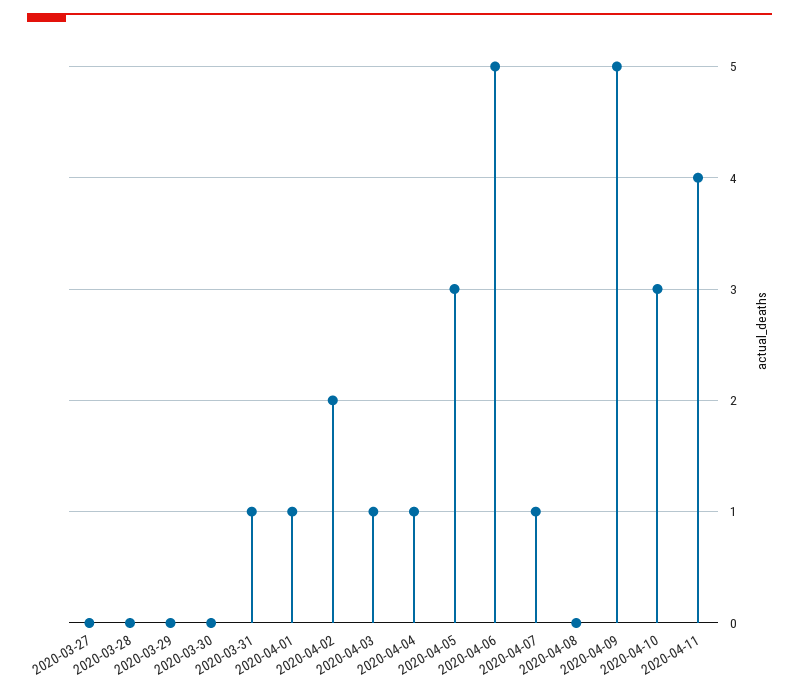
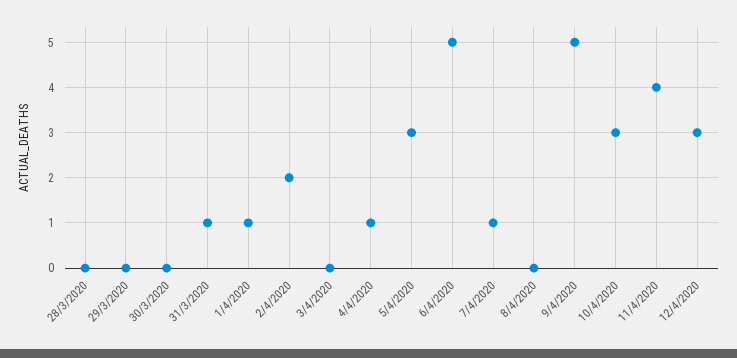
2020-03-27: 0 -> none
2020-04-03: 1 -> 0
12/4/2020: none -> 3

